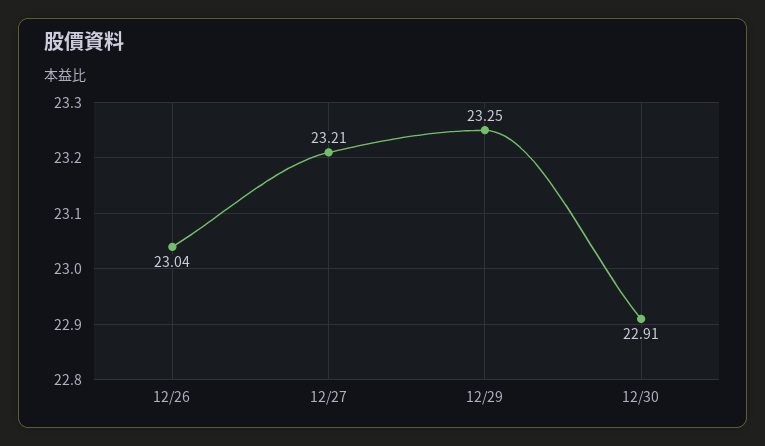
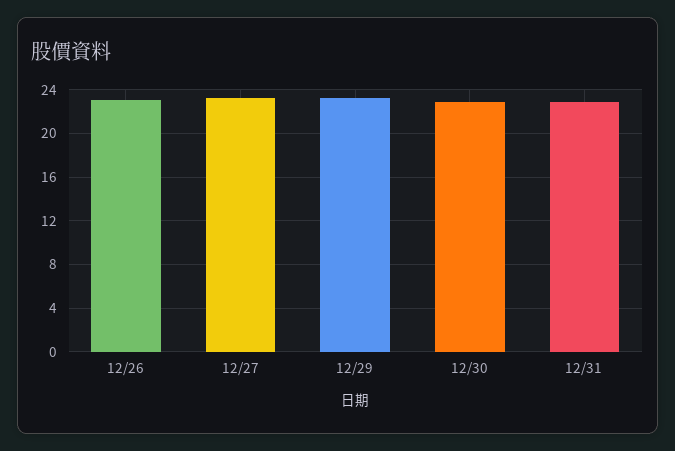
12/31: none -> 23

